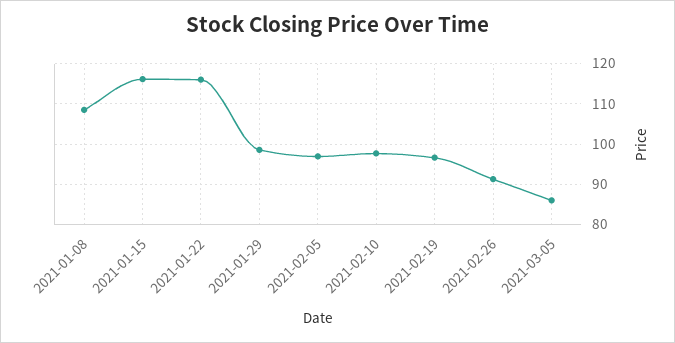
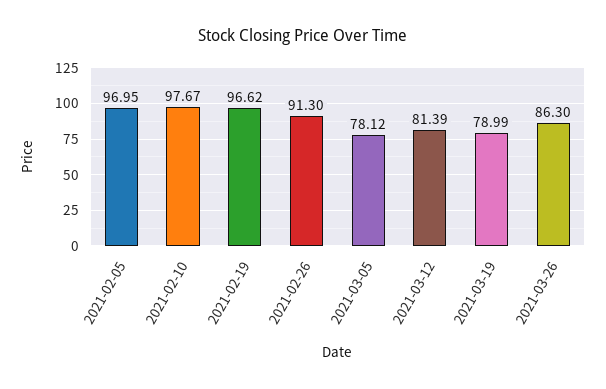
2021-01-08: 108 -> none
2021-01-15: 116 -> none
2021-01-22: 116 -> none
2021-01-29: 98 -> none
2021-03-05: 86 -> 78.12
2021-03-12: none -> 81.39
2021-03-19: none -> 78.99
2021-03-26: none -> 86.3

